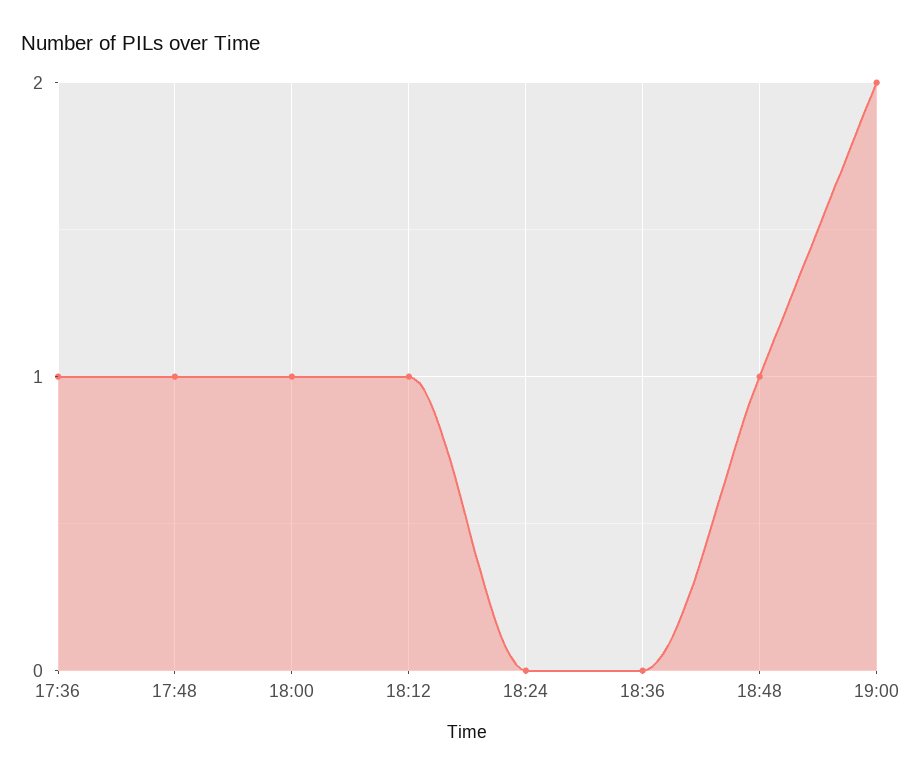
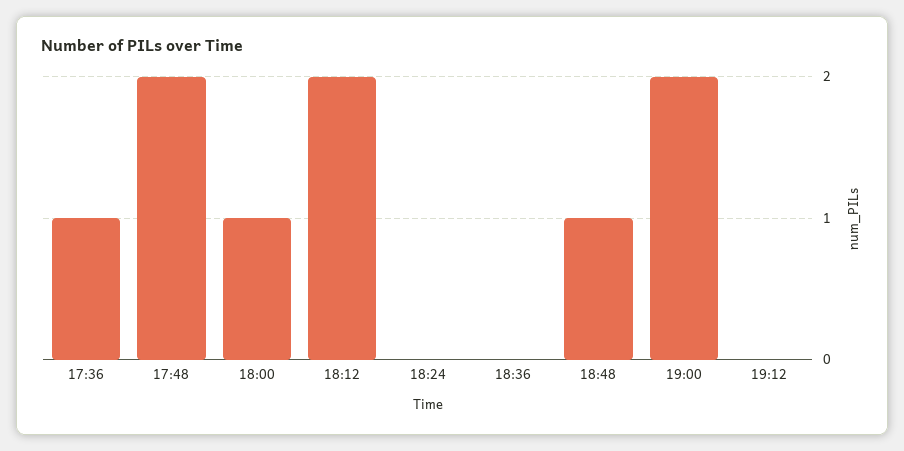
17:48: 1 -> 2
18:12: 1 -> 2
19:12: none -> 0

